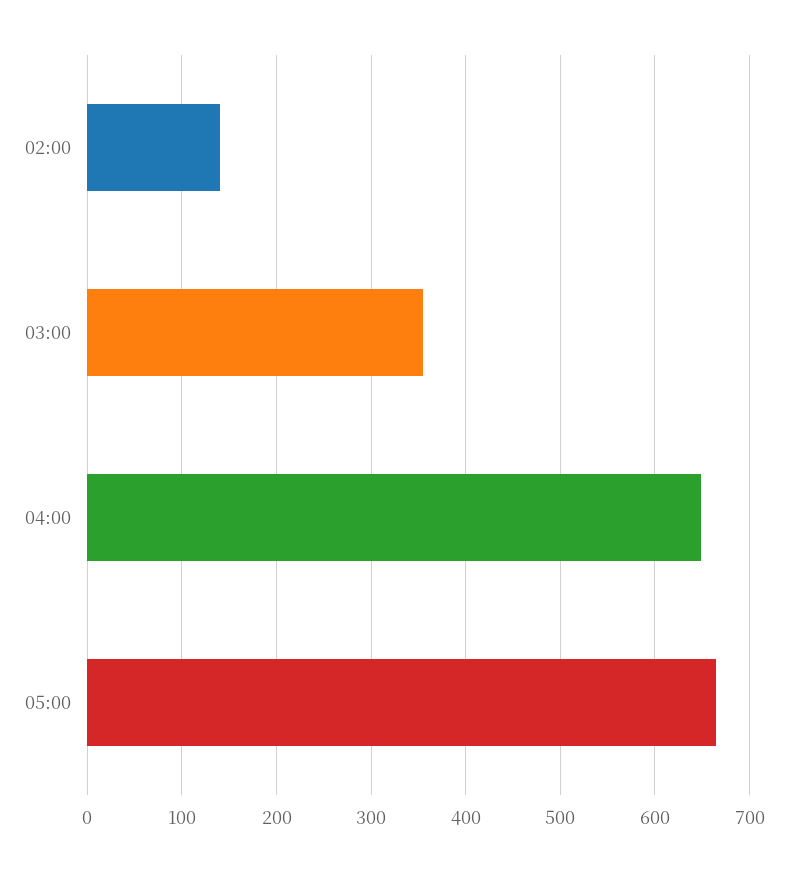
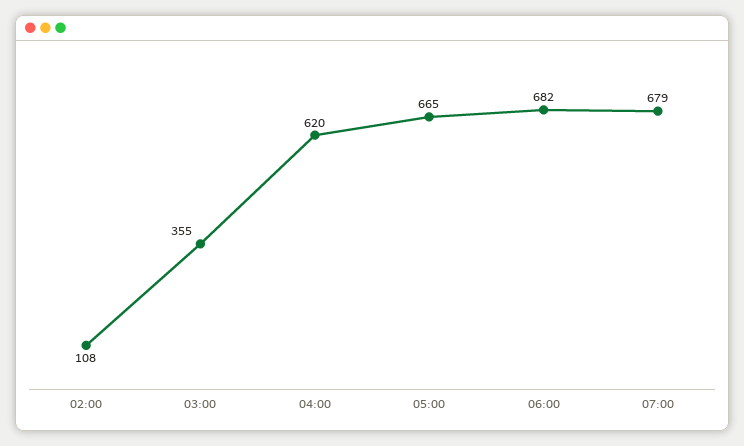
02:00: 140 -> 108
04:00: 650 -> 620
06:00: none -> 682
07:00: none -> 679

